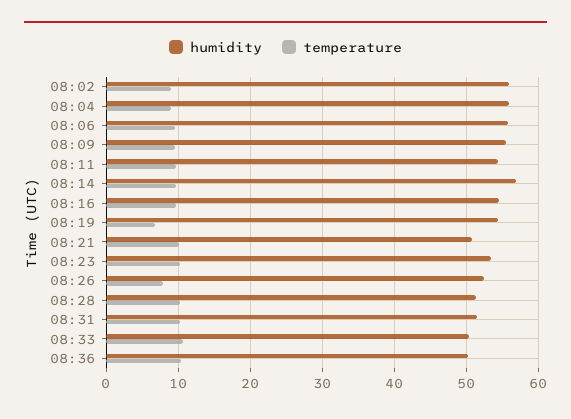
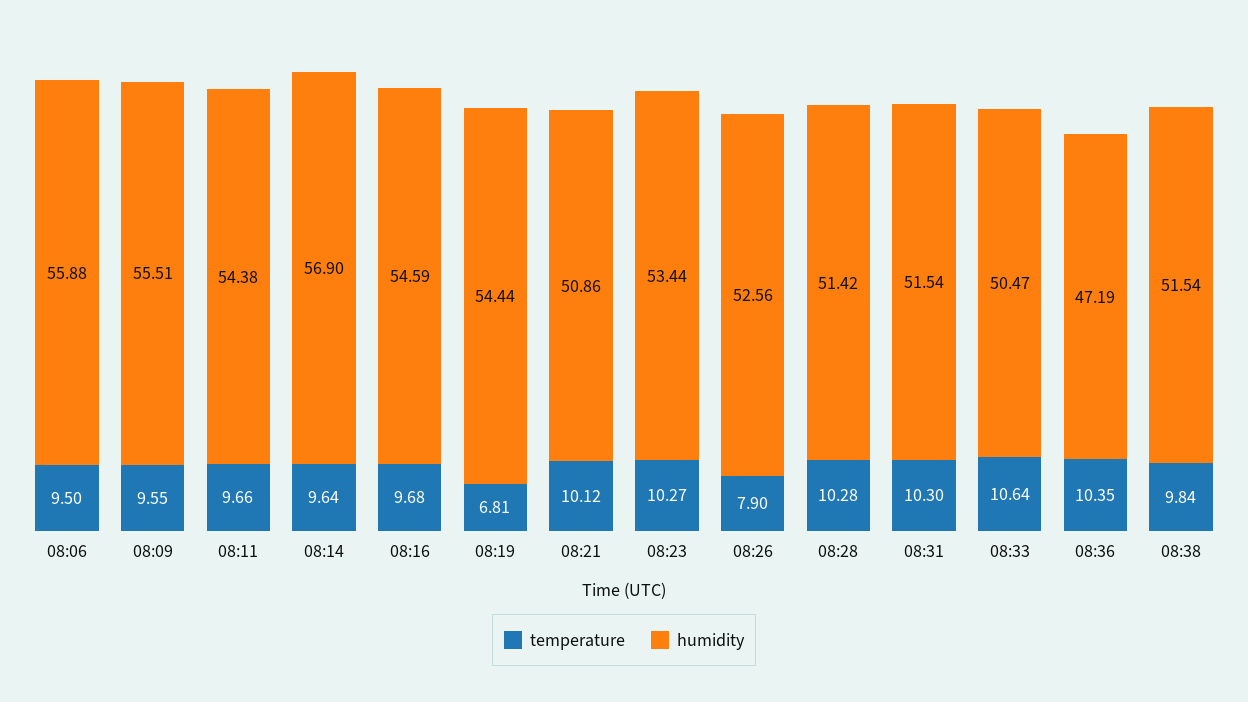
humidity, 08:02: 56 -> none
temperature, 08:02: 9 -> none
humidity, 08:04: 56 -> none
temperature, 08:04: 9 -> none
humidity, 08:36: 50 -> 47.19
temperature, 08:38: none -> 9.84
humidity, 08:38: none -> 51.54

